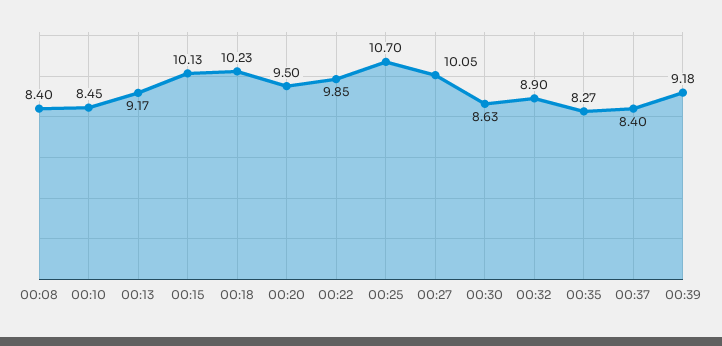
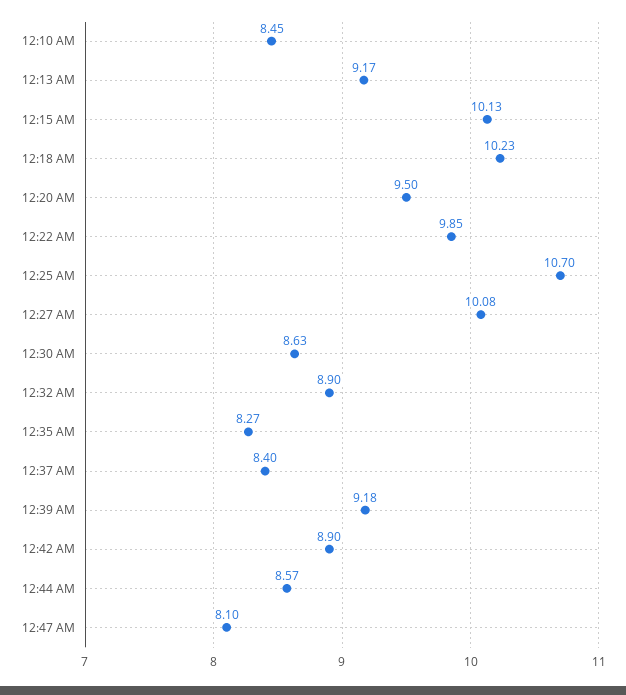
00:08: 8.4 -> none
00:27: 10.05 -> 10.08
12:42 AM: none -> 8.9
12:44 AM: none -> 8.57
12:47 AM: none -> 8.1

